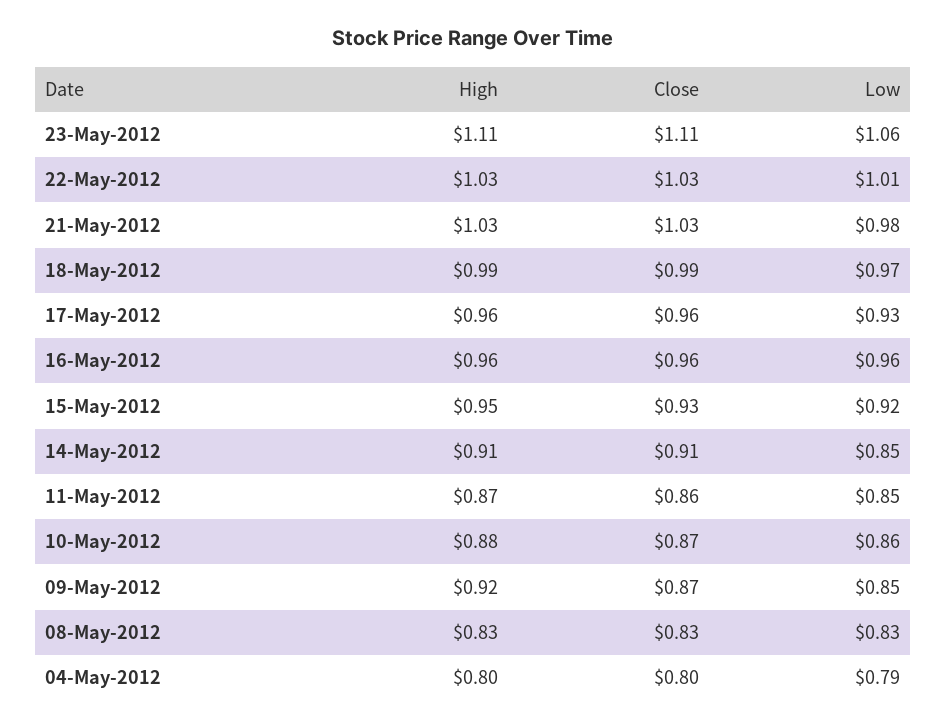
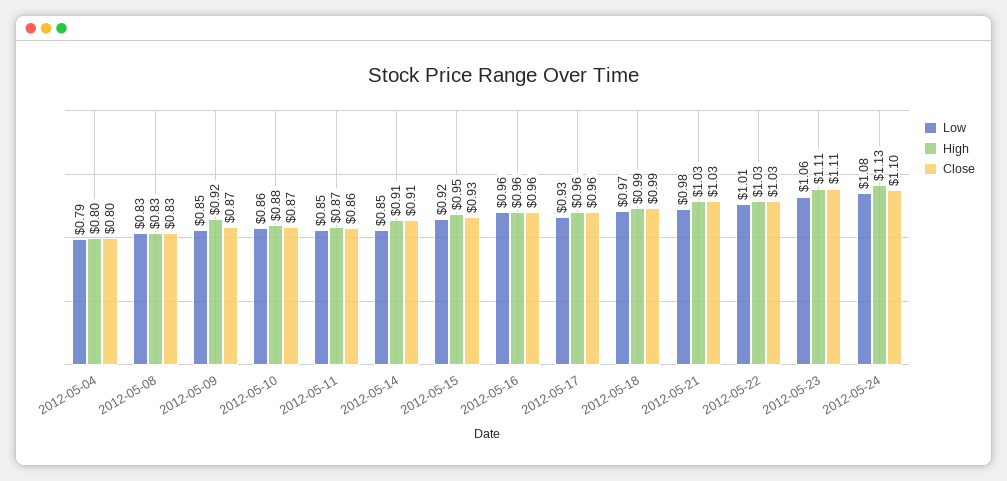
Low, 2012-05-24: none -> 1.08
High, 2012-05-24: none -> 1.13
Close, 2012-05-24: none -> 1.1

